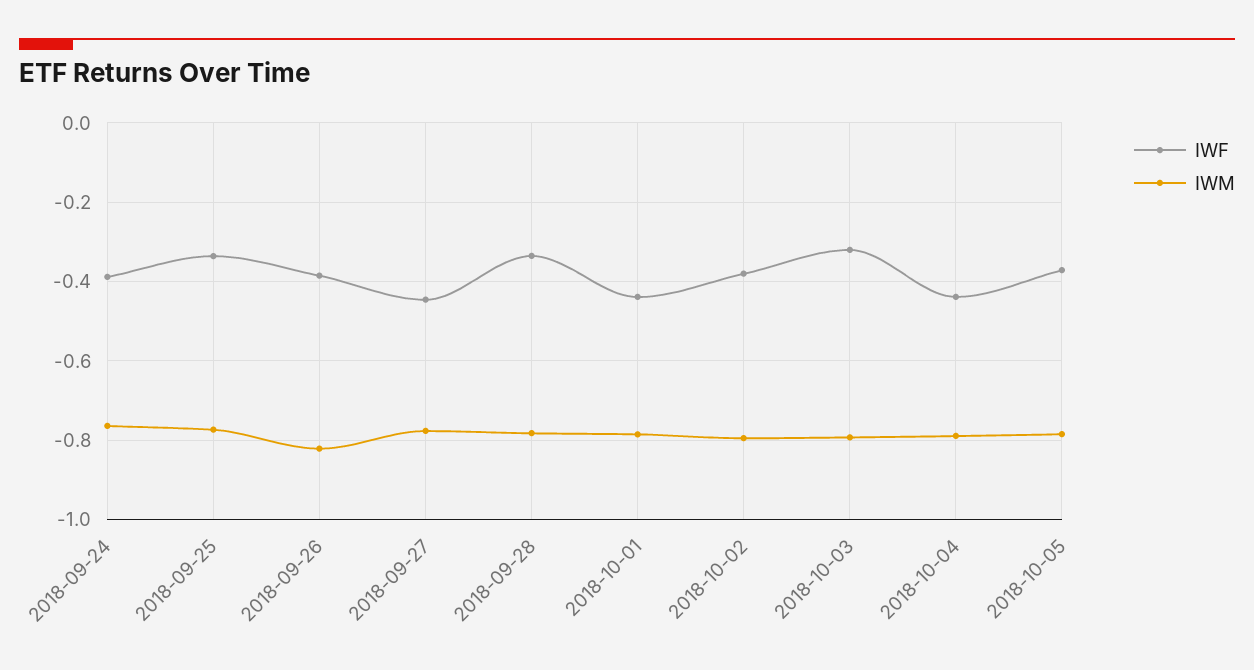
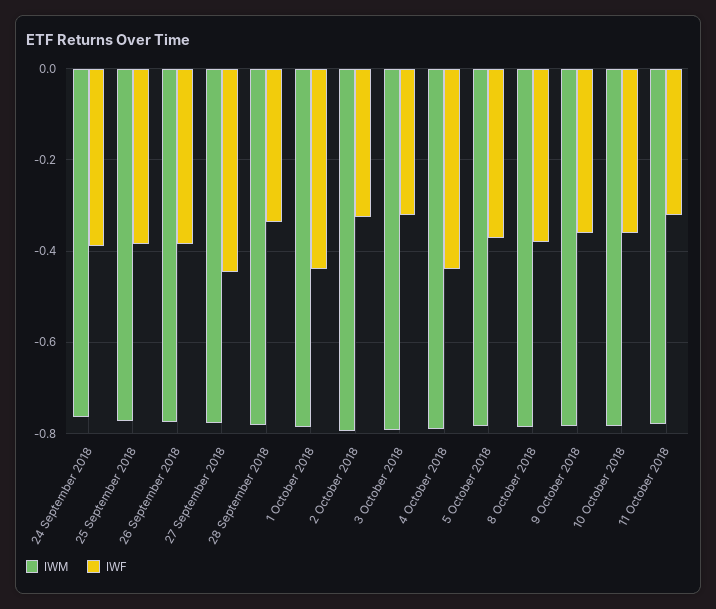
IWF, 2018-09-25: -0.34 -> -0.38
IWM, 2018-09-26: -0.82 -> -0.78
IWF, 2018-10-02: -0.38 -> -0.32
IWM, 8 October 2018: none -> -0.78
IWF, 8 October 2018: none -> -0.38
IWM, 9 October 2018: none -> -0.78
IWF, 9 October 2018: none -> -0.36
IWM, 10 October 2018: none -> -0.78
IWF, 10 October 2018: none -> -0.36
IWM, 11 October 2018: none -> -0.78
IWF, 11 October 2018: none -> -0.32

